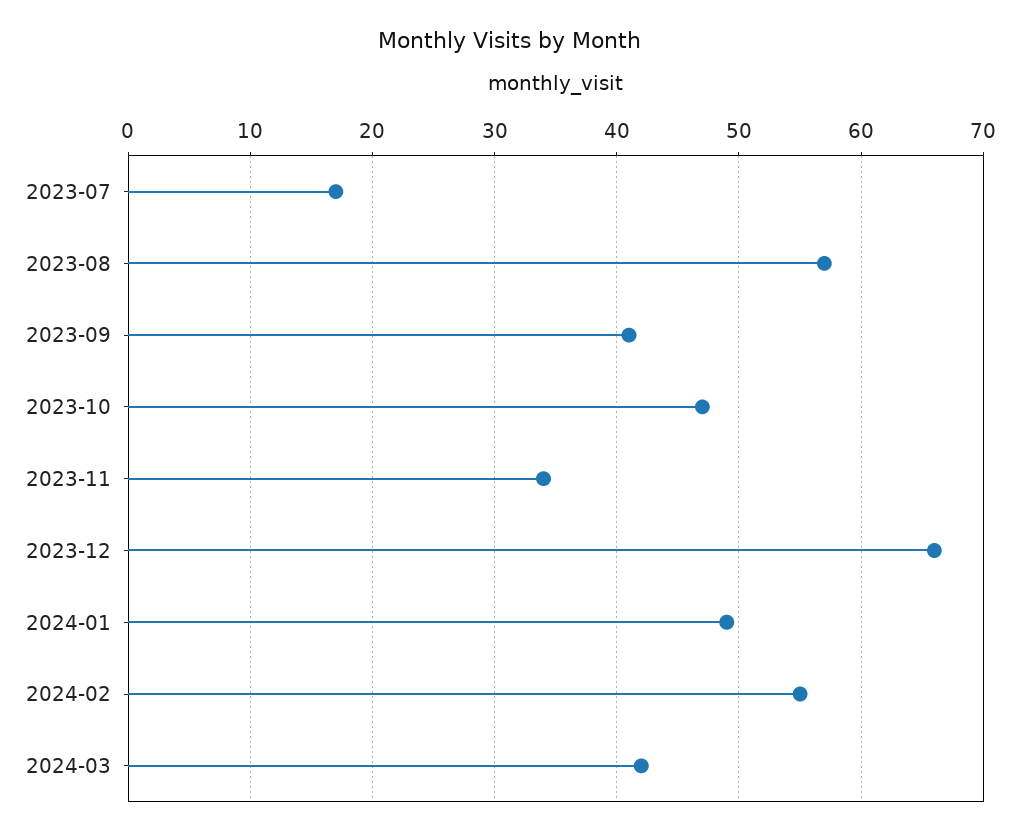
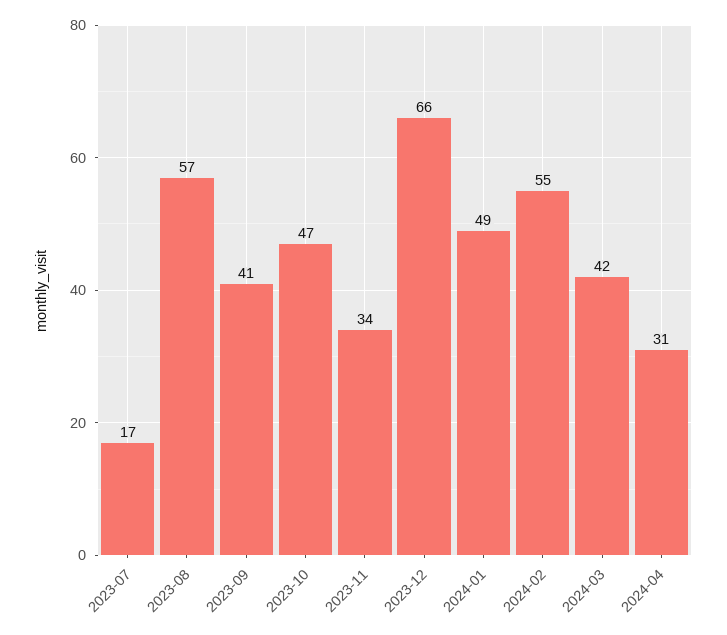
2024-04: none -> 31

